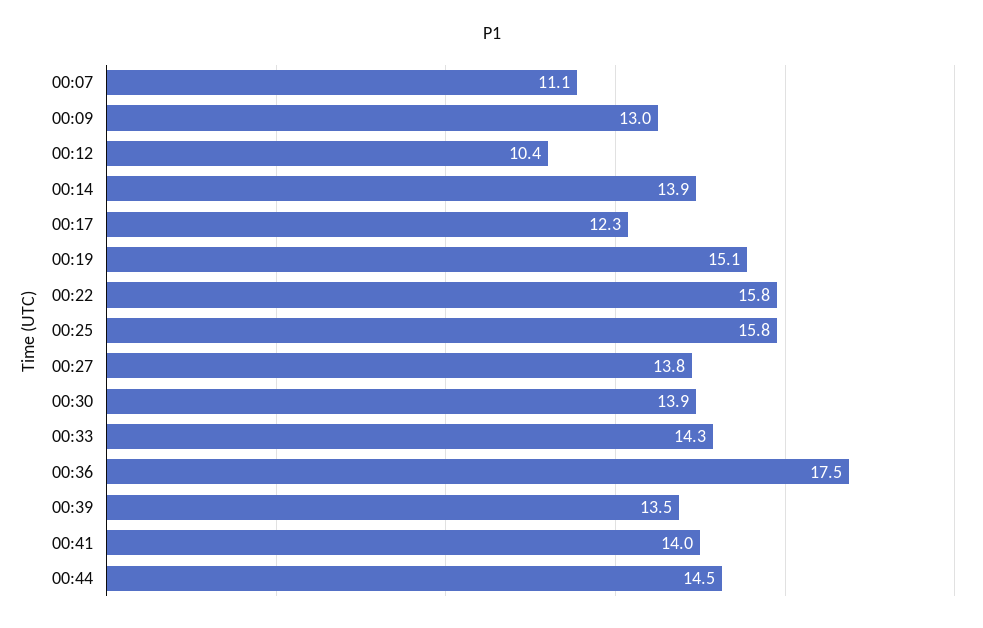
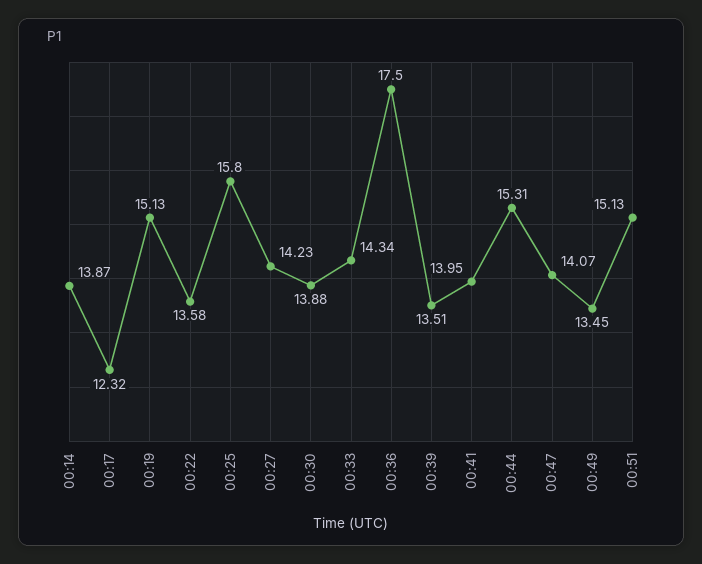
00:07: 11.1 -> none
00:09: 13 -> none
00:12: 10.4 -> none
00:22: 15.8 -> 13.58
00:27: 13.8 -> 14.23
00:44: 14.5 -> 15.31
00:47: none -> 14.07
00:49: none -> 13.45
00:51: none -> 15.13

